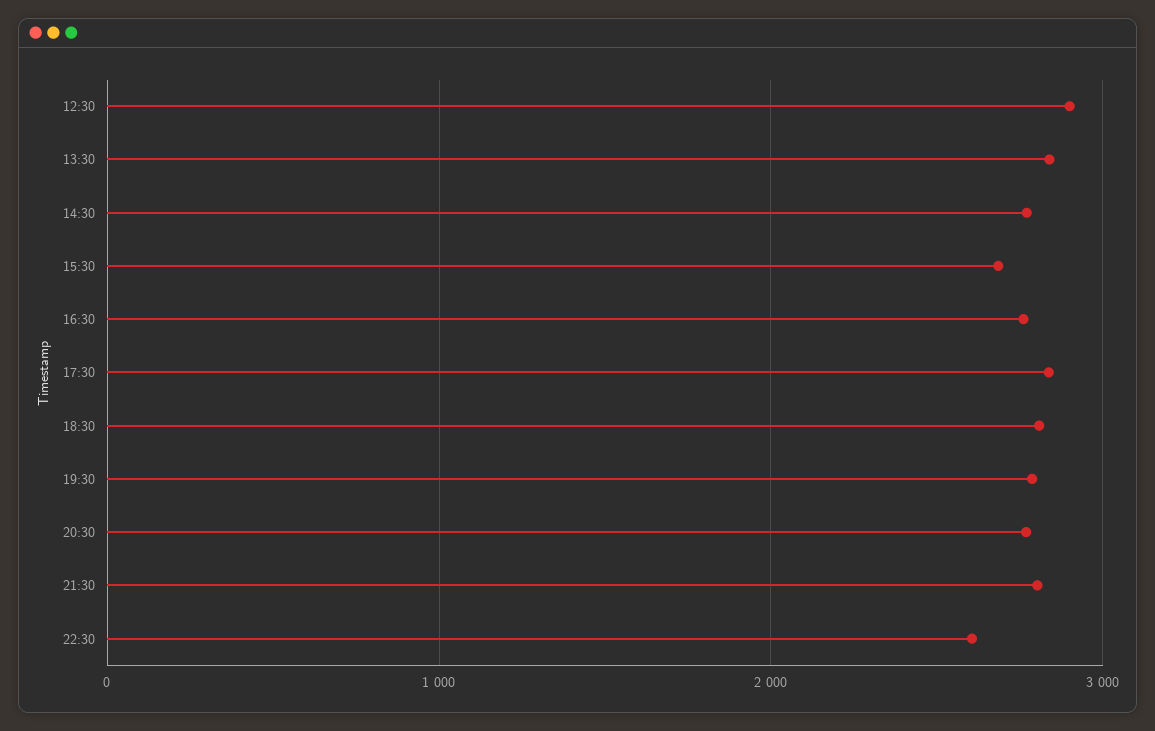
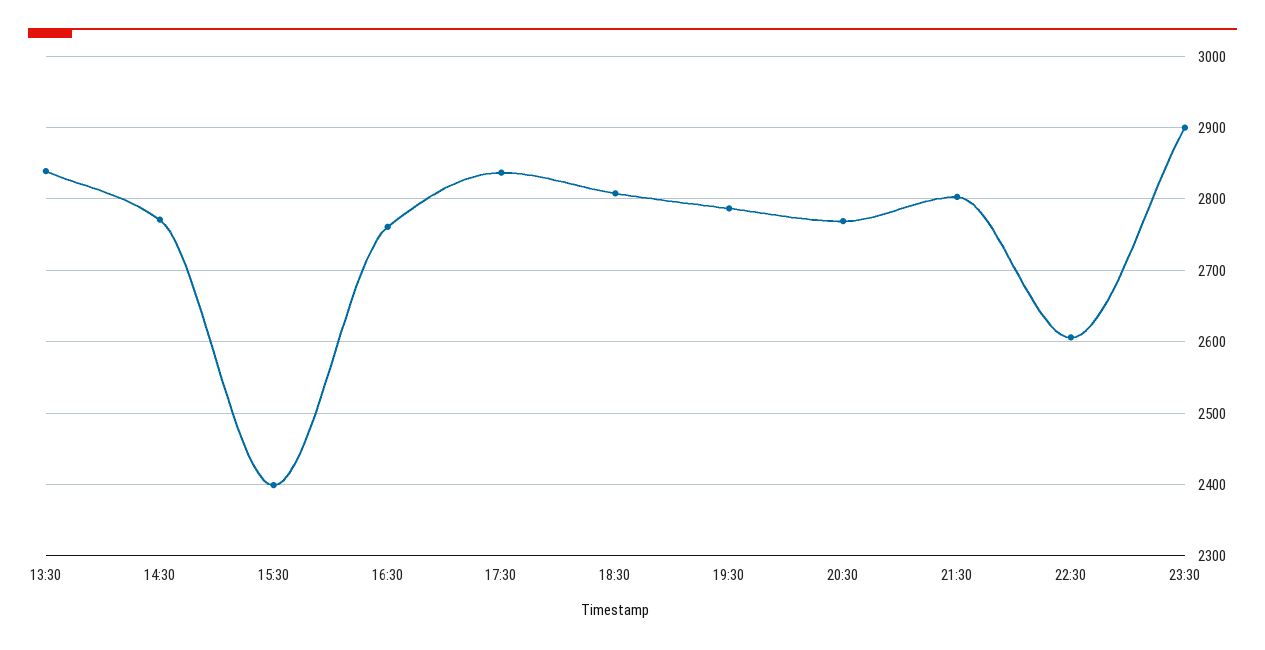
12:30: 2900 -> none
15:30: 2700 -> 2400
23:30: none -> 2900

